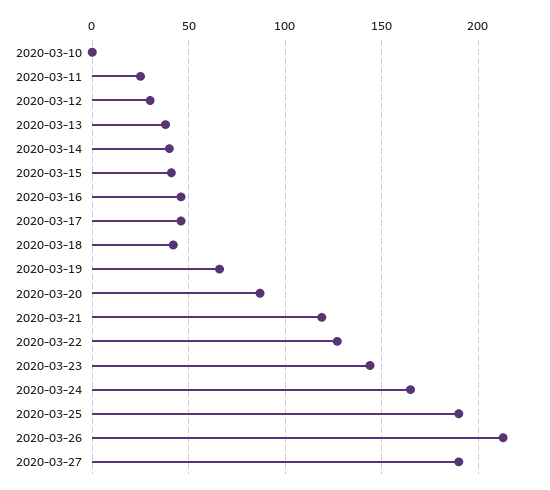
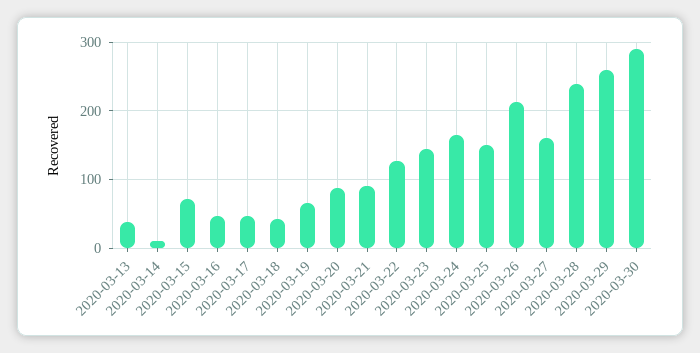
2020-03-10: 0 -> none
2020-03-11: 25 -> none
2020-03-12: 30 -> none
2020-03-14: 40 -> 10
2020-03-15: 40 -> 70
2020-03-21: 120 -> 90
2020-03-25: 190 -> 150
2020-03-27: 190 -> 160
2020-03-28: none -> 240
2020-03-29: none -> 260
2020-03-30: none -> 290

